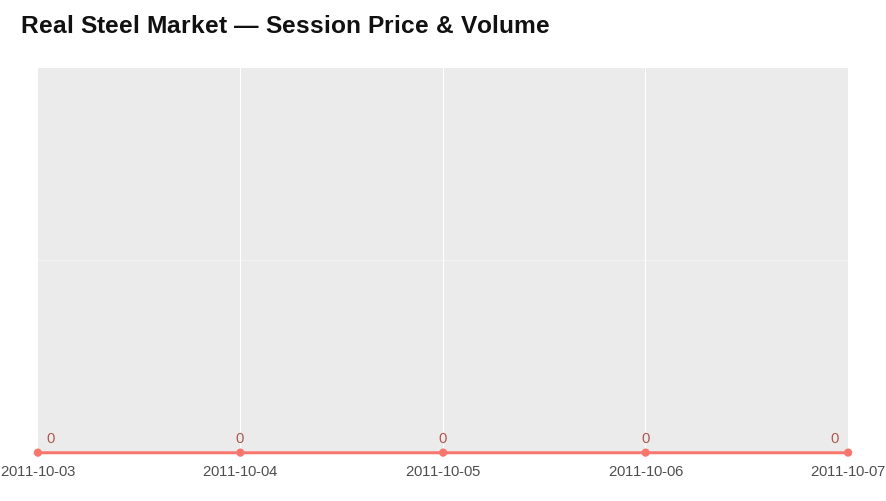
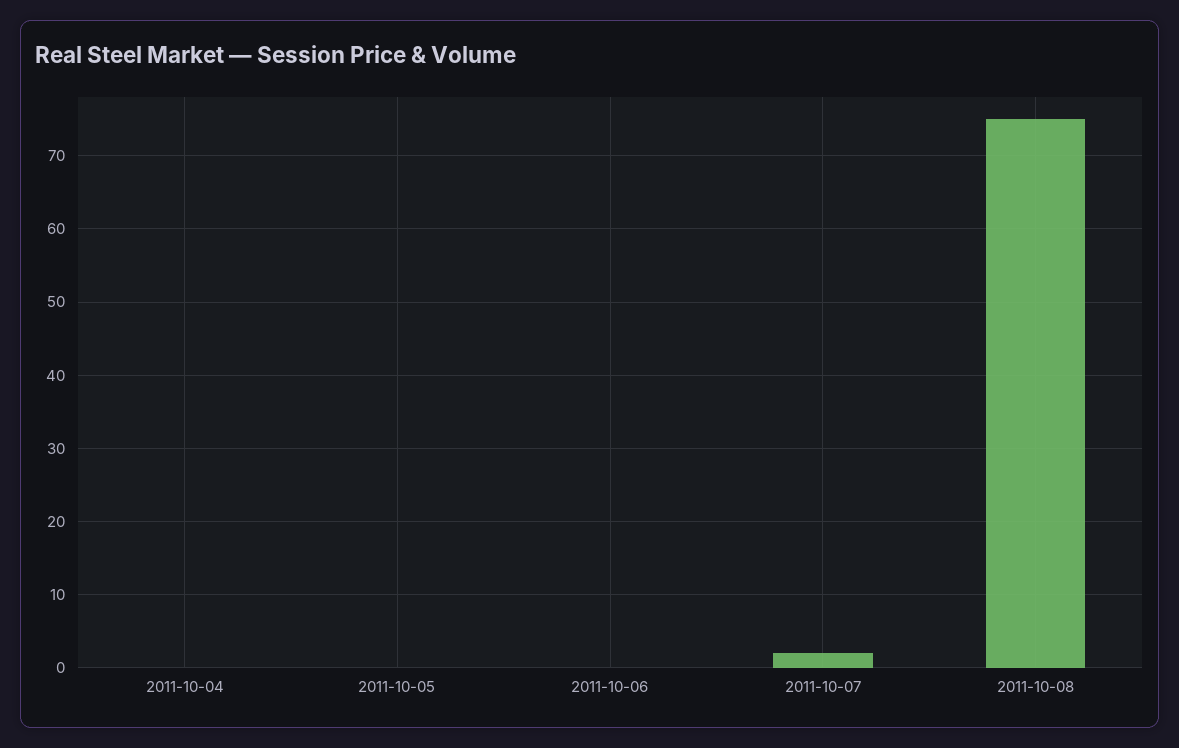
2011-10-03: 0 -> none
2011-10-07: 0 -> 2
2011-10-08: none -> 75

